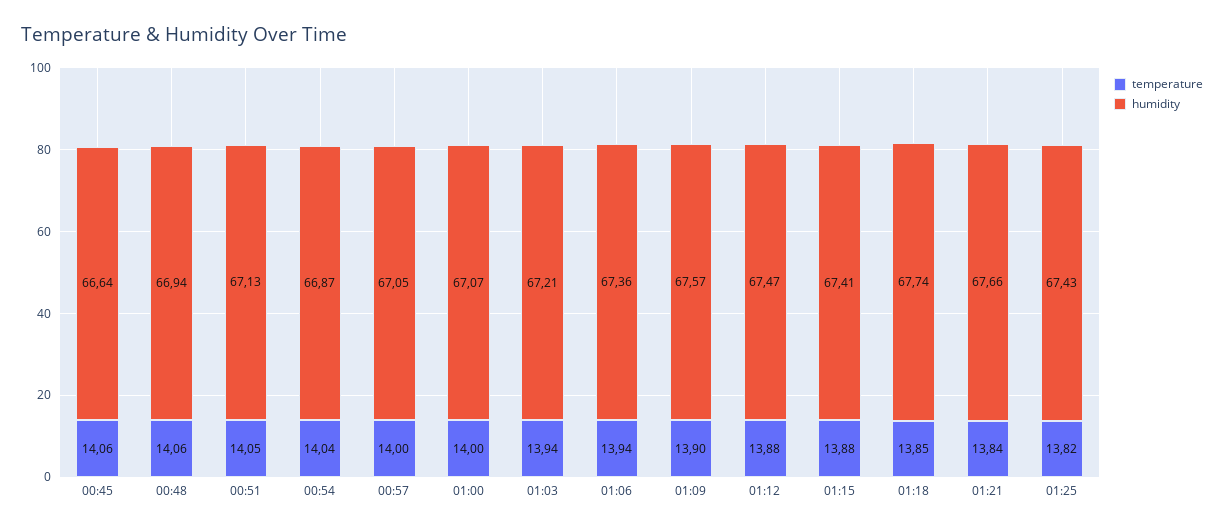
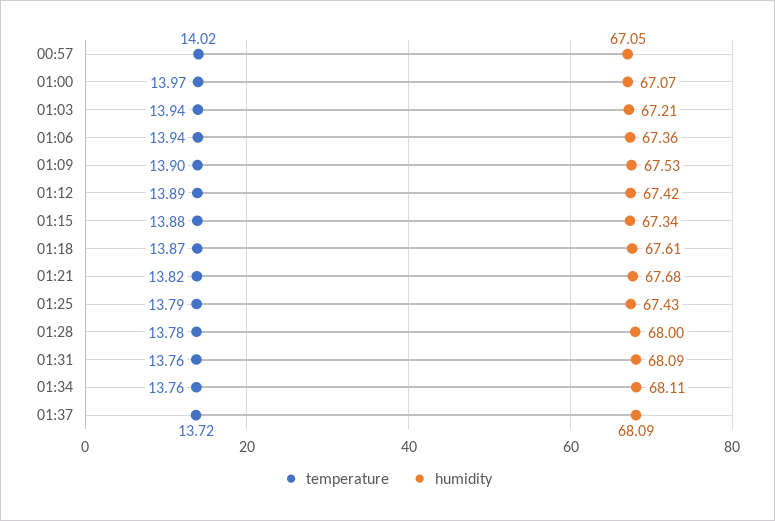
temperature, 00:45: 14.06 -> none
humidity, 00:45: 66.64 -> none
temperature, 00:48: 14.06 -> none
humidity, 00:48: 66.94 -> none
temperature, 00:51: 14.05 -> none
humidity, 00:51: 67.13 -> none
temperature, 00:54: 14.04 -> none
humidity, 00:54: 66.87 -> none
temperature, 00:57: 14 -> 14.02
temperature, 01:00: 14 -> 13.97
humidity, 01:09: 67.57 -> 67.53
temperature, 01:12: 13.88 -> 13.89
humidity, 01:12: 67.47 -> 67.42
humidity, 01:15: 67.41 -> 67.34
temperature, 01:18: 13.85 -> 13.87
humidity, 01:18: 67.74 -> 67.61
temperature, 01:21: 13.84 -> 13.82
humidity, 01:21: 67.66 -> 67.68
temperature, 01:25: 13.82 -> 13.79
temperature, 01:28: none -> 13.78
humidity, 01:28: none -> 68
temperature, 01:31: none -> 13.76
humidity, 01:31: none -> 68.09
temperature, 01:34: none -> 13.76
humidity, 01:34: none -> 68.11
temperature, 01:37: none -> 13.72
humidity, 01:37: none -> 68.09

